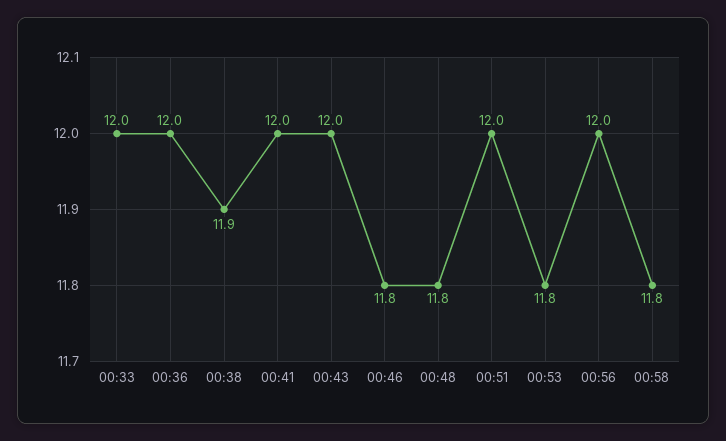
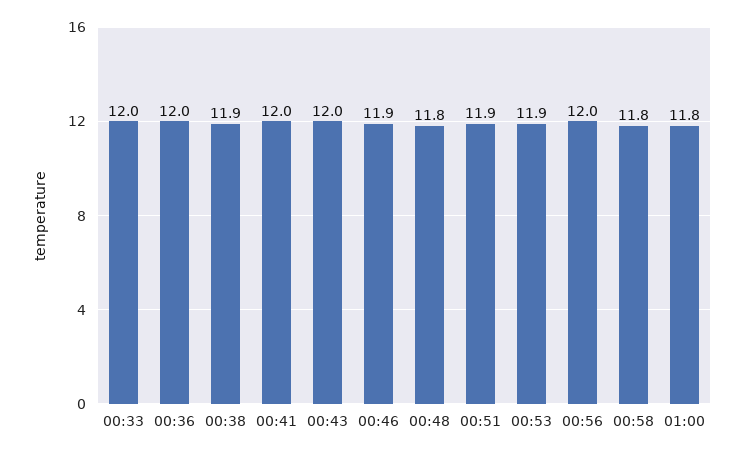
00:46: 11.8 -> 11.9
00:51: 12 -> 11.9
00:53: 11.8 -> 11.9
01:00: none -> 11.8

